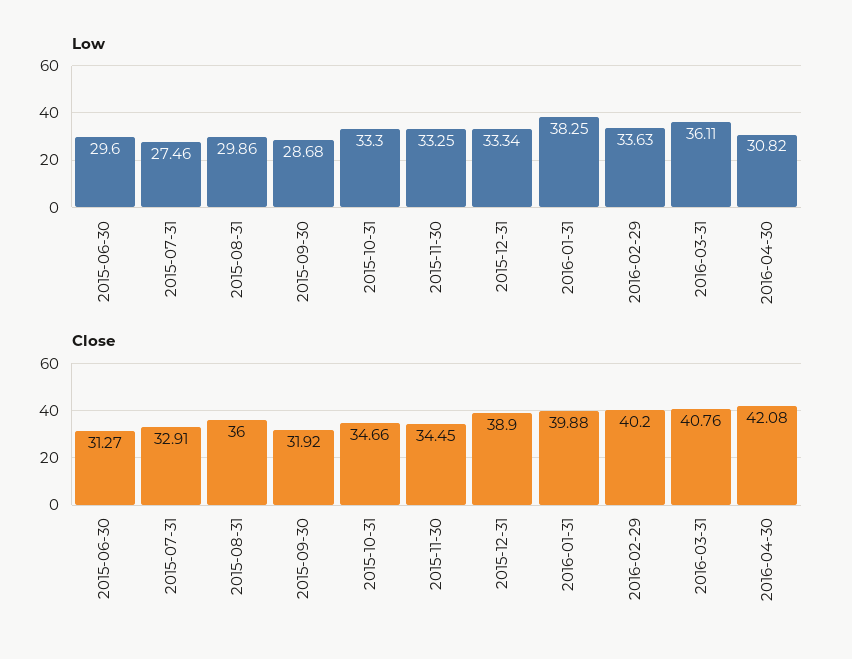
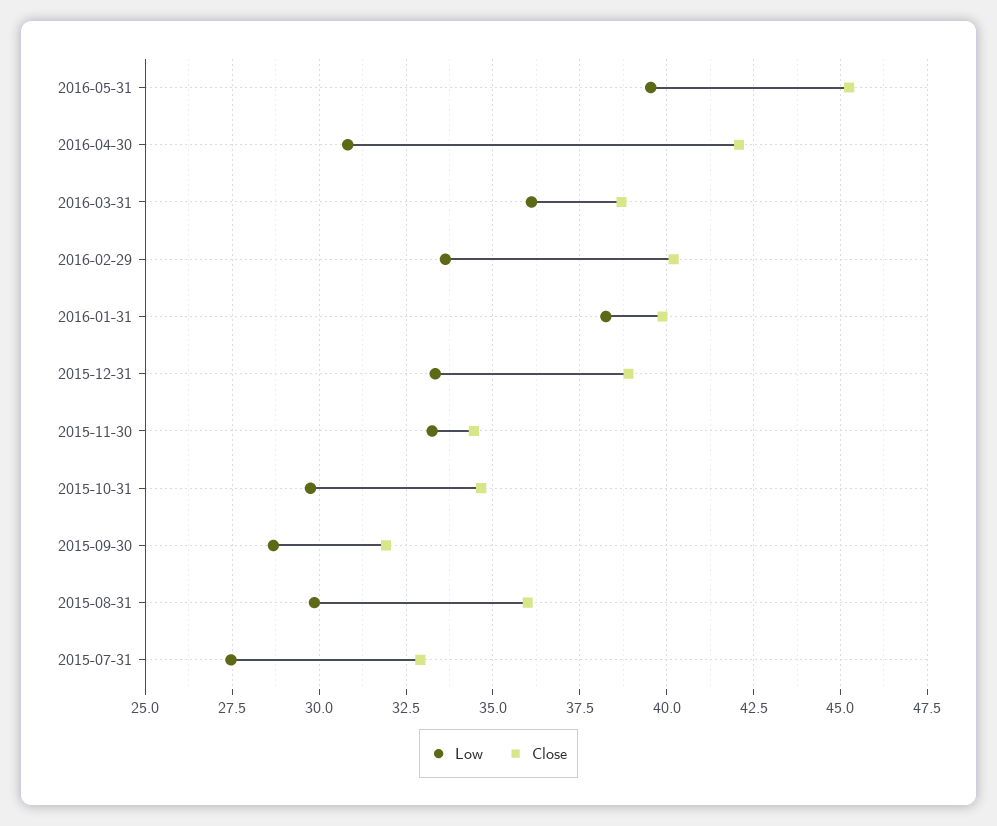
Low, 2015-06-30: 29.6 -> none
Low, 2015-10-31: 33.3 -> 29.75
Close, 2015-06-30: 31.27 -> none
Close, 2016-03-31: 40.76 -> 38.75
Low, 2016-05-31: none -> 39.5
Close, 2016-05-31: none -> 45.25

